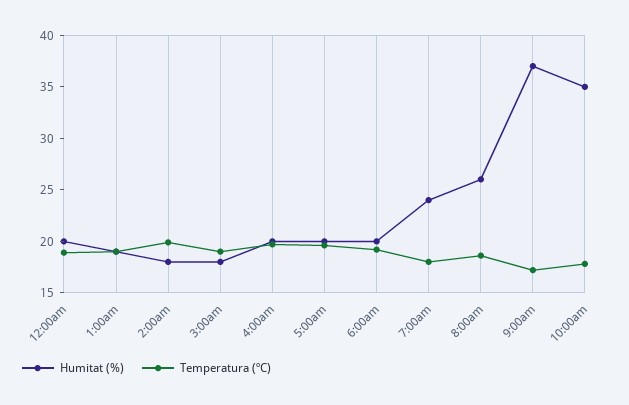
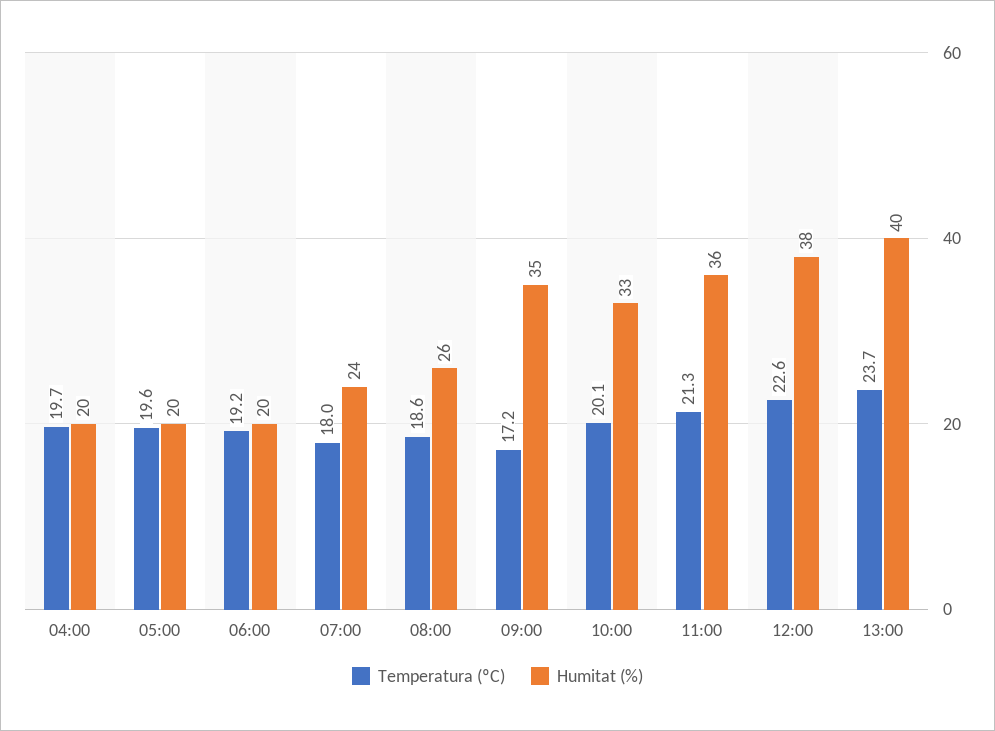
Humitat (%), 12:00am: 20 -> none
Temperatura (ºC), 12:00am: 19 -> none
Humitat (%), 1:00am: 19 -> none
Temperatura (ºC), 1:00am: 19 -> none
Humitat (%), 2:00am: 18 -> none
Temperatura (ºC), 2:00am: 20 -> none
Humitat (%), 3:00am: 18 -> none
Temperatura (ºC), 3:00am: 19 -> none
Humitat (%), 9:00am: 37 -> 35
Humitat (%), 10:00am: 35 -> 33
Temperatura (ºC), 10:00am: 18 -> 20.1
Temperatura (ºC), 11:00: none -> 21.3
Humitat (%), 11:00: none -> 36
Temperatura (ºC), 12:00: none -> 22.6
Humitat (%), 12:00: none -> 38
Temperatura (ºC), 13:00: none -> 23.7
Humitat (%), 13:00: none -> 40

